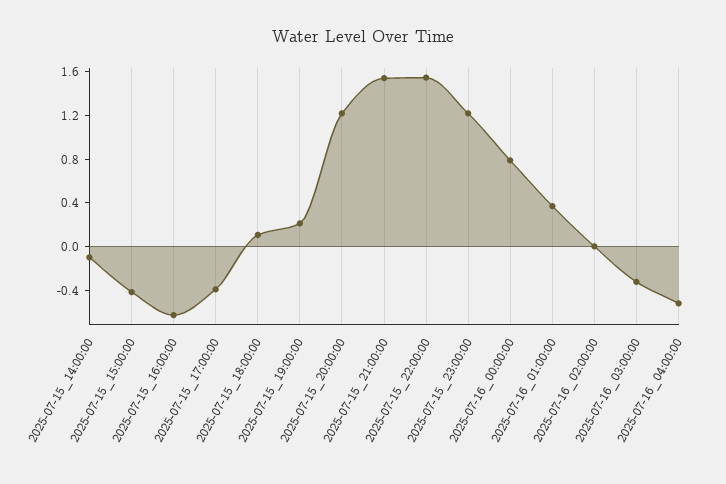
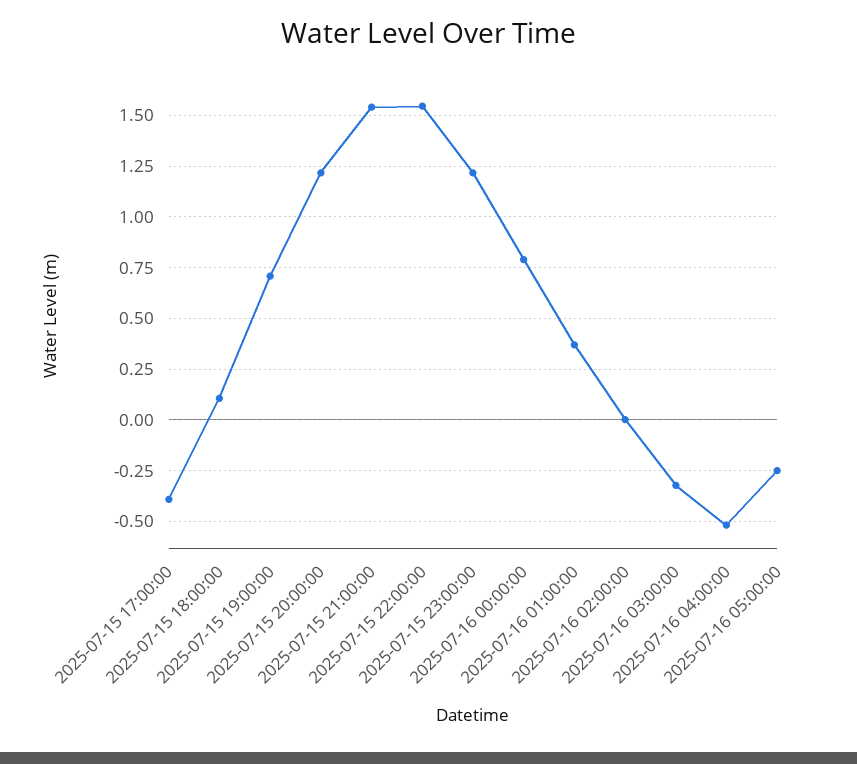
2025-07-15_14:00:00: -0.1 -> none
2025-07-15_15:00:00: -0.4 -> none
2025-07-15_16:00:00: -0.6 -> none
2025-07-15_19:00:00: 0.2 -> 0.7
2025-07-16 05:00:00: none -> -0.25

